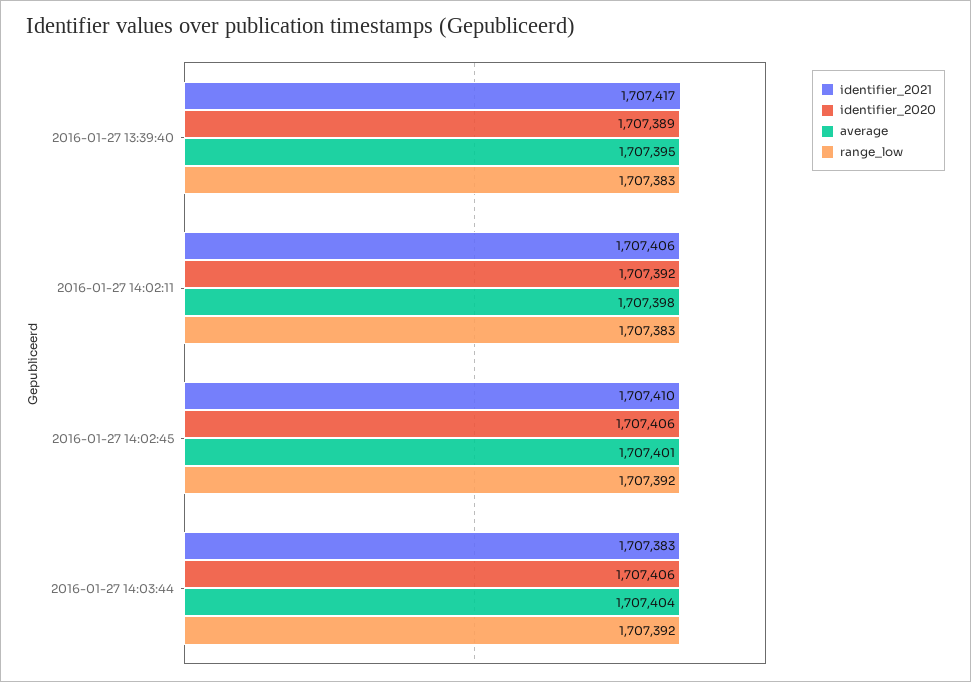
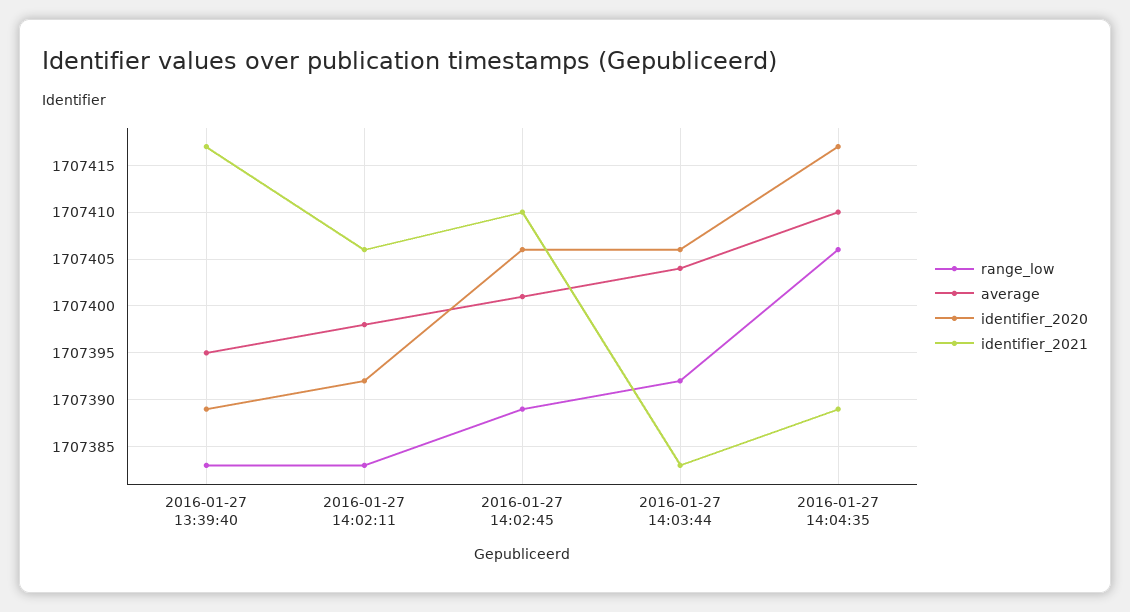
range_low, 2016-01-27 14:02:45: 1707392 -> 1707389
range_low, 2016-01-27 14:04:35: none -> 1707406
average, 2016-01-27 14:04:35: none -> 1707410
identifier_2020, 2016-01-27 14:04:35: none -> 1707417
identifier_2021, 2016-01-27 14:04:35: none -> 1707389

